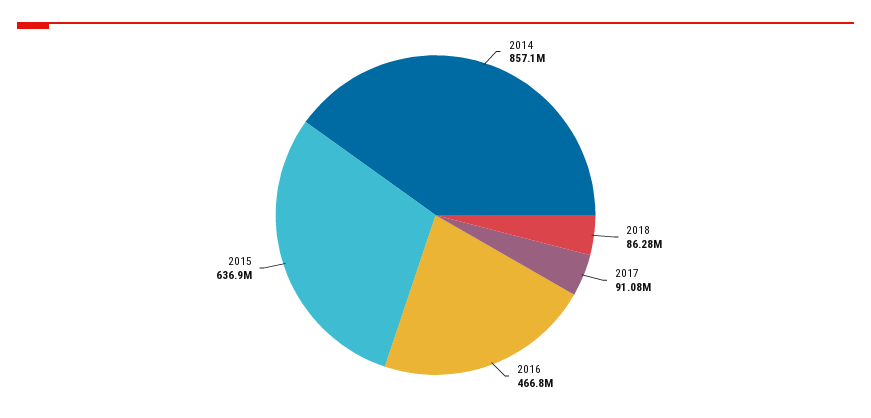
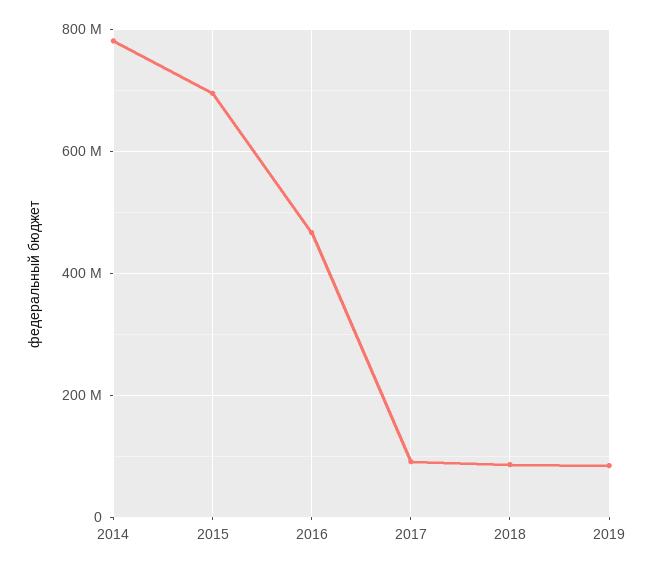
2014: 857100000 -> 780000000
2015: 636900000 -> 700000000
2019: none -> 80000000

